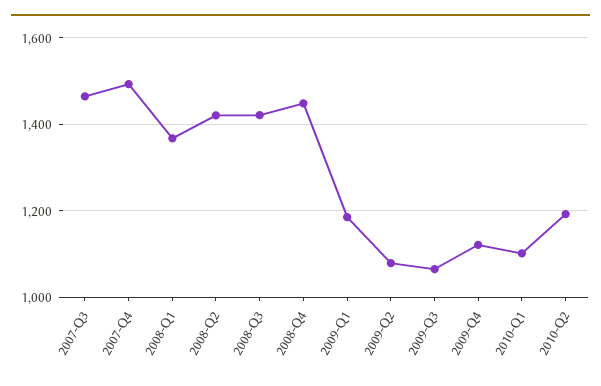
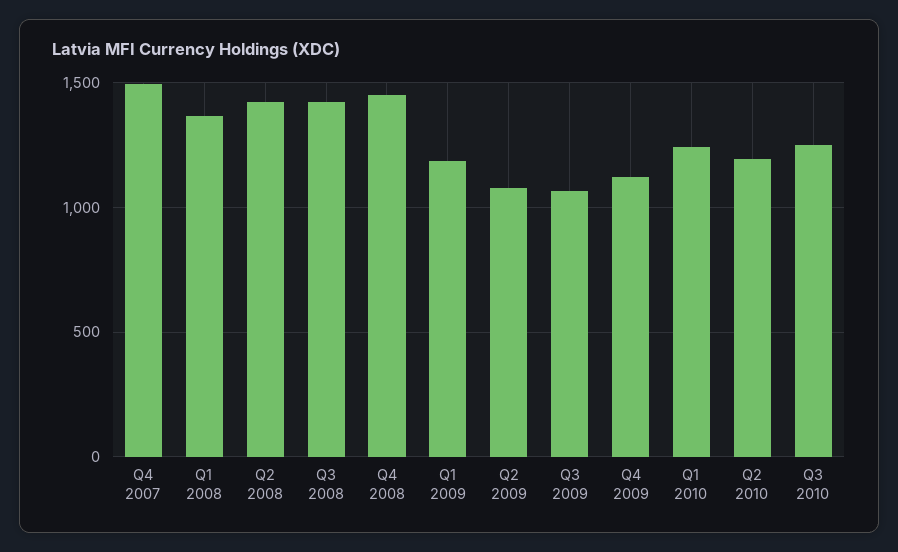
2007-Q3: 1460 -> none
2010-Q1: 1100 -> 1250
Q3 2010: none -> 1250

